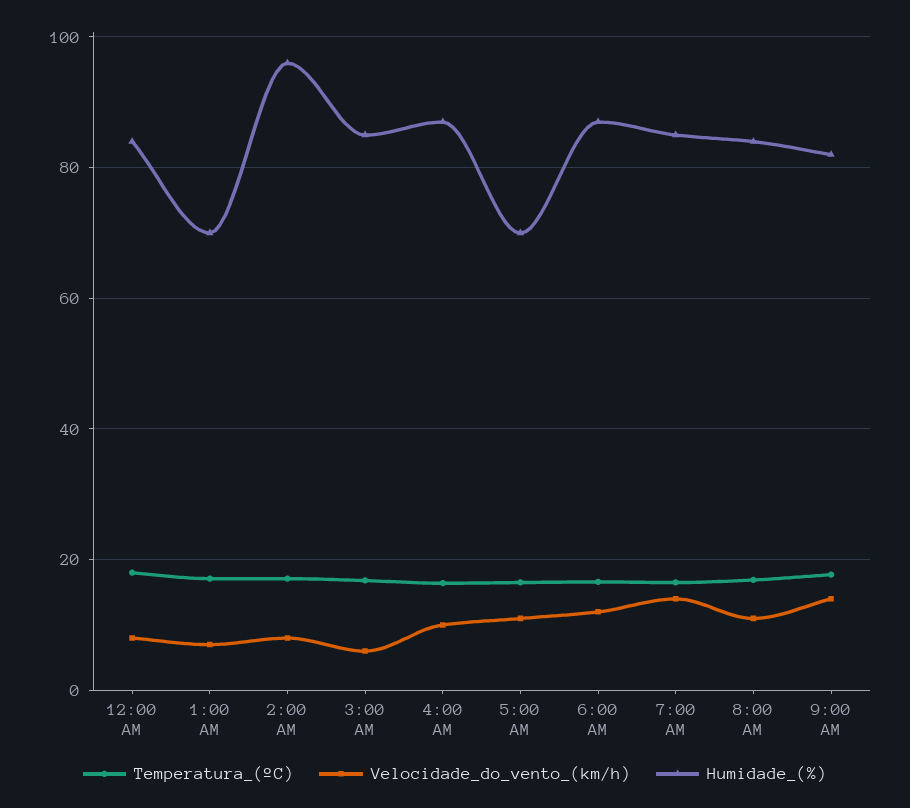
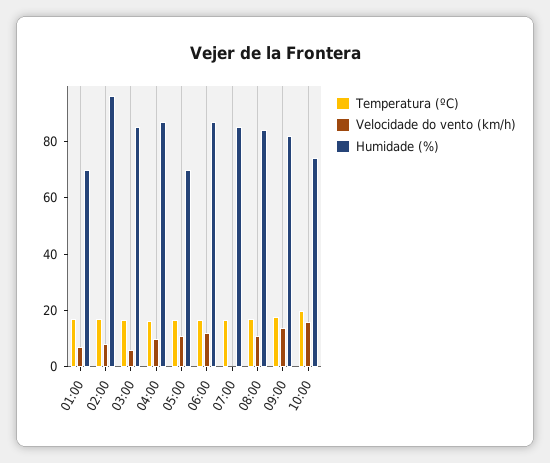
Temperatura_(ºC), 12:00 AM: 18 -> none
Velocidade_do_vento_(km/h), 12:00 AM: 8 -> none
Humidade_(%), 12:00 AM: 84 -> none
Velocidade_do_vento_(km/h), 7:00 AM: 14 -> 0
Temperatura_(ºC), 10:00: none -> 20
Velocidade_do_vento_(km/h), 10:00: none -> 15
Humidade_(%), 10:00: none -> 75

